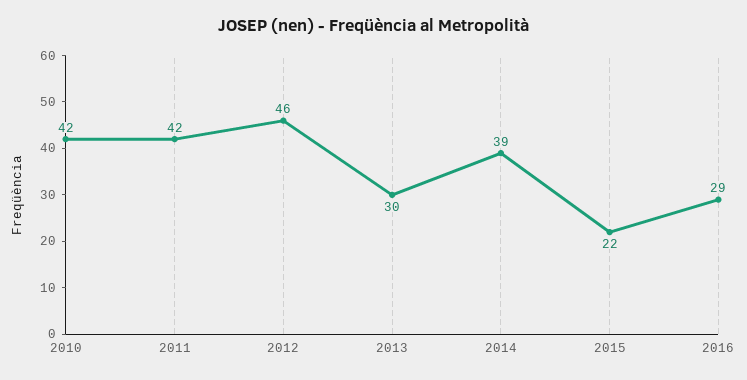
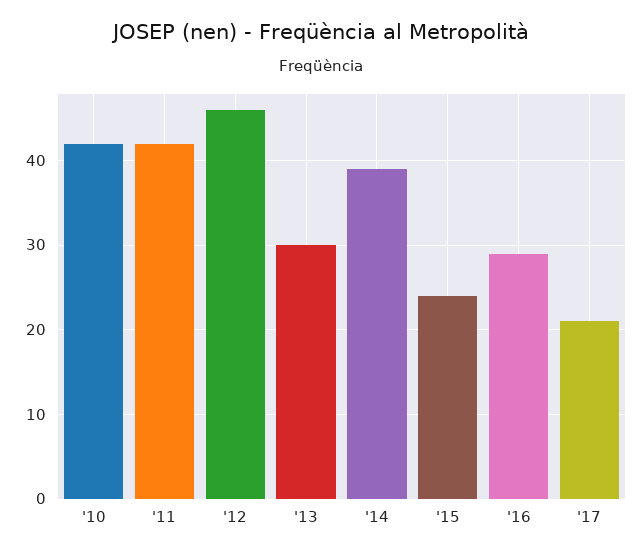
2015: 22 -> 24
'17: none -> 21

